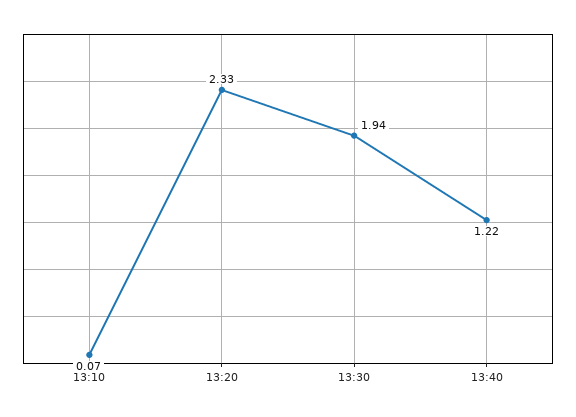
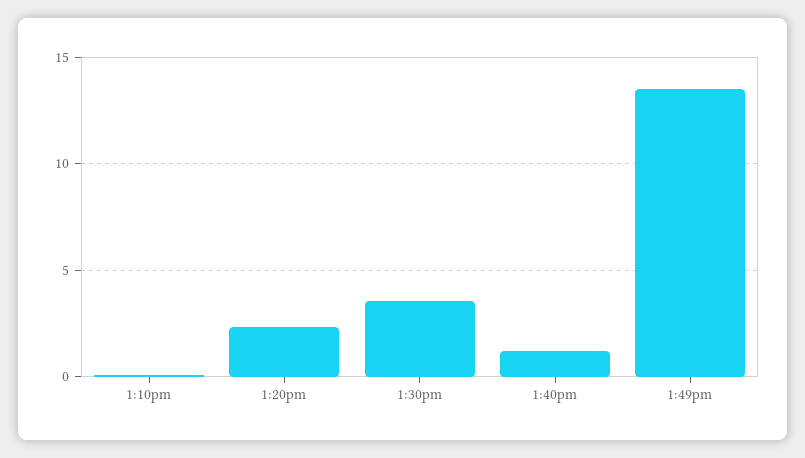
13:30: 1.94 -> 3.5
1:49pm: none -> 13.5

